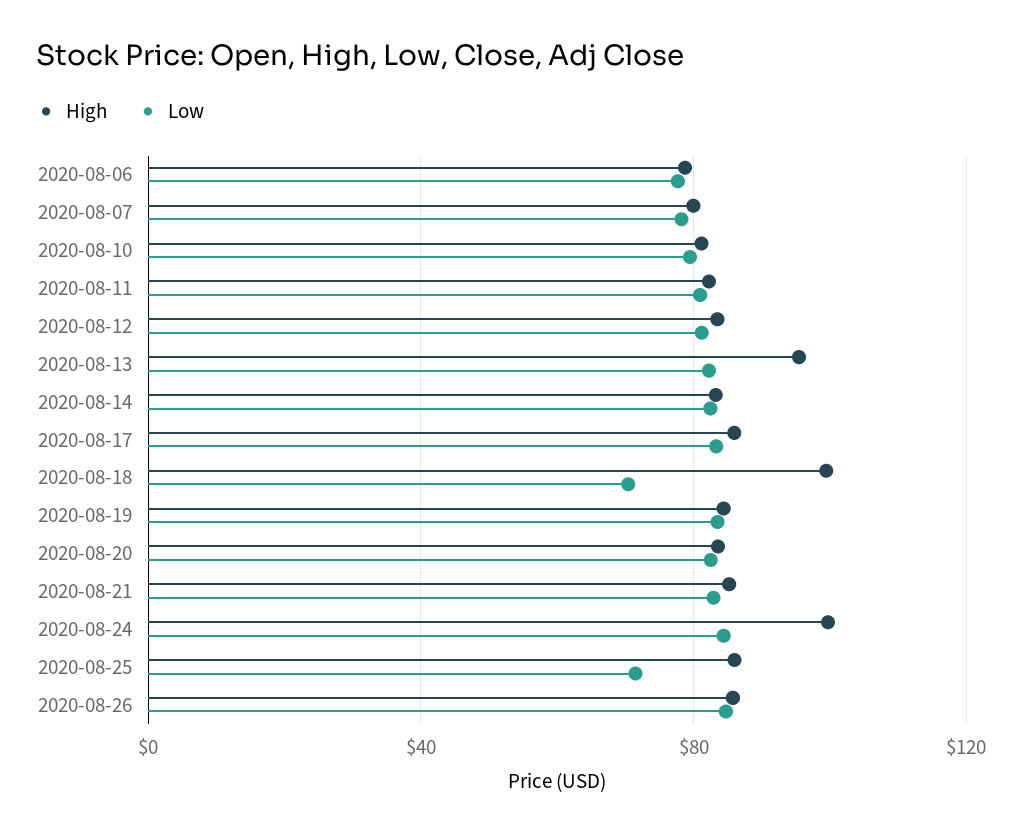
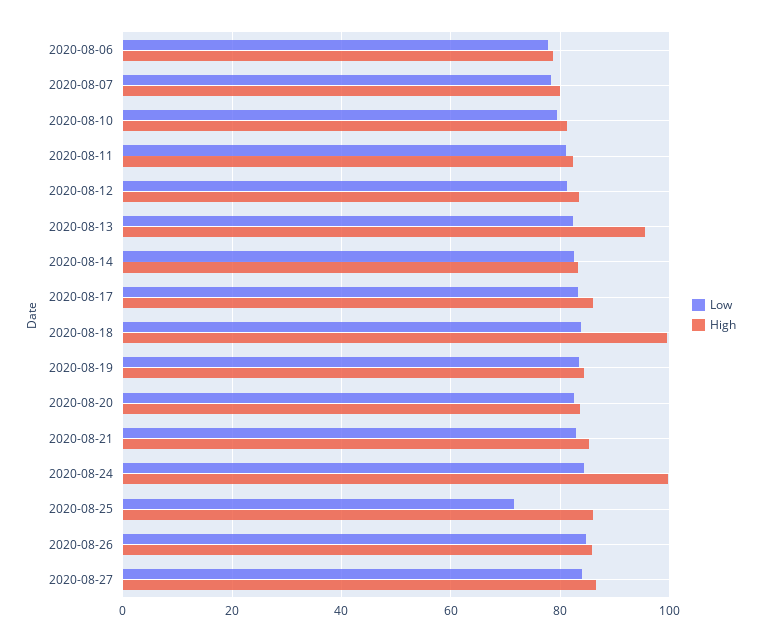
Low, 2020-08-18: 70 -> 84
Low, 2020-08-27: none -> 84
High, 2020-08-27: none -> 86

